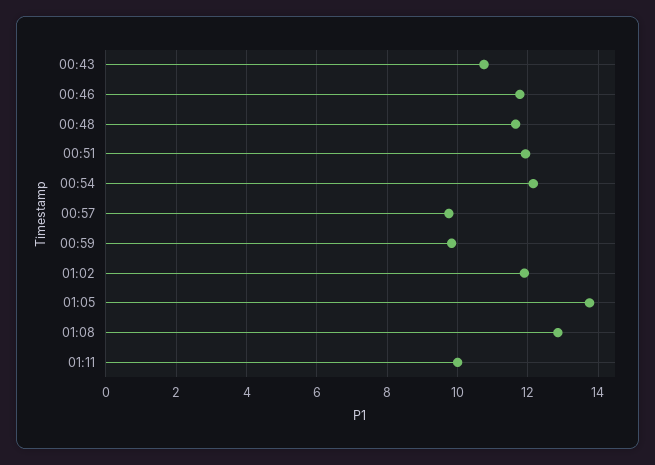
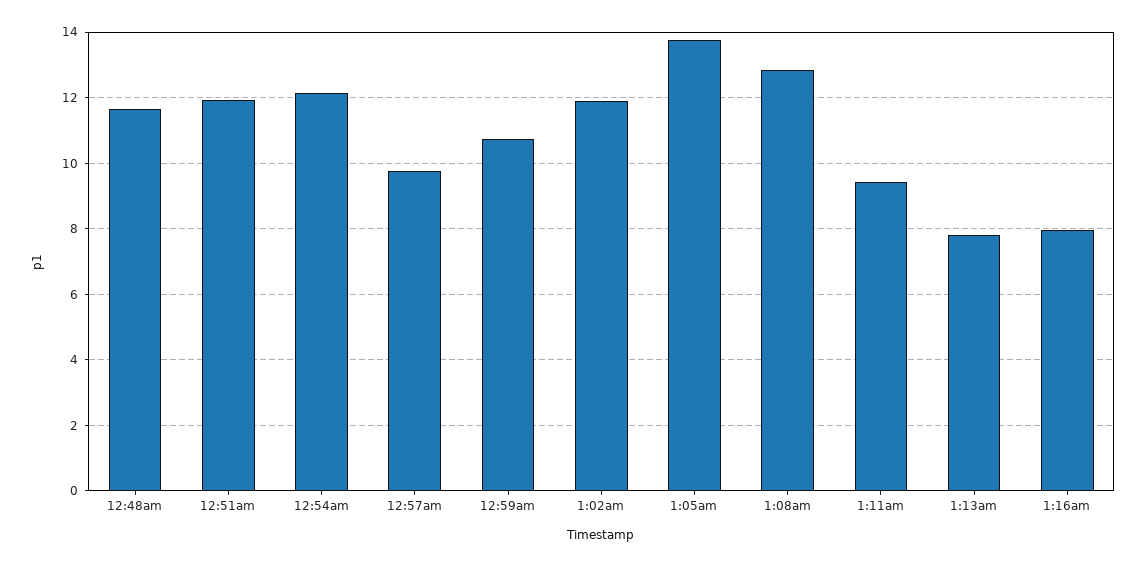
00:43: 10.8 -> none
00:46: 11.8 -> none
00:59: 9.8 -> 10.8
01:11: 10 -> 9.4
1:13am: none -> 7.8
1:16am: none -> 8

